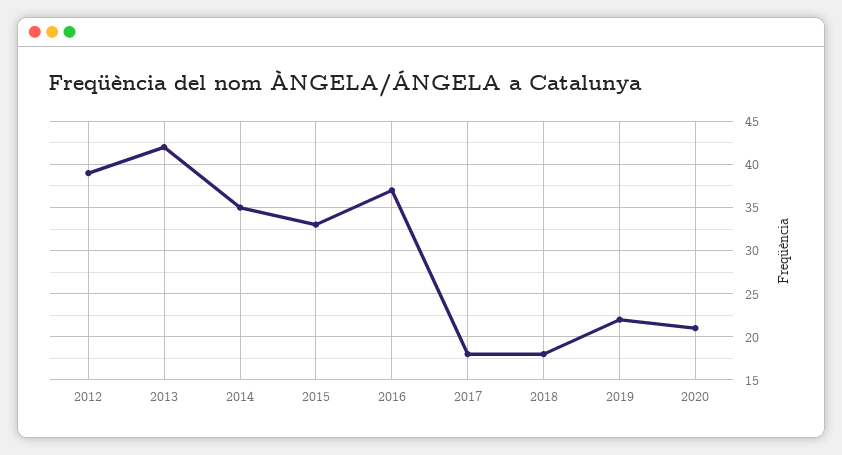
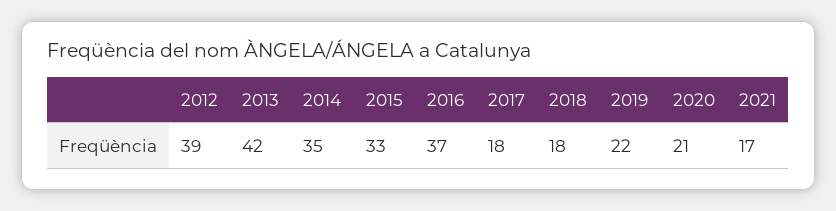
2021: none -> 17

